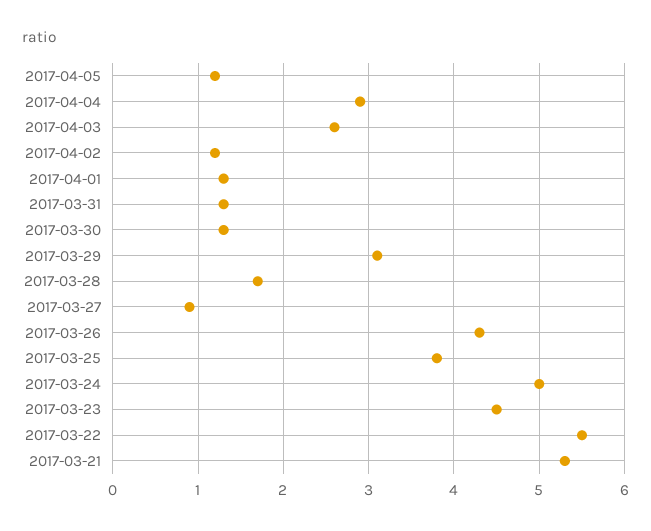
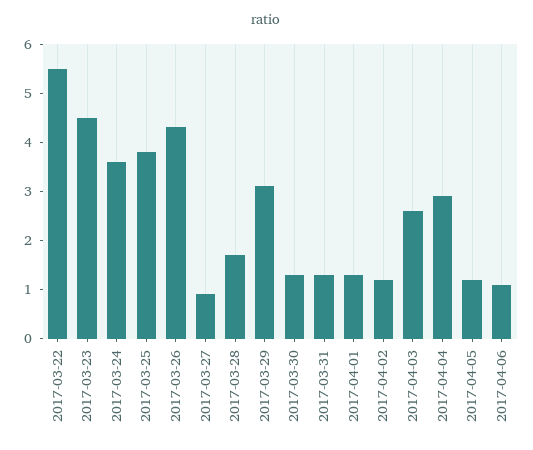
2017-03-24: 5 -> 3.5
2017-03-21: 5.3 -> none
2017-04-06: none -> 1

